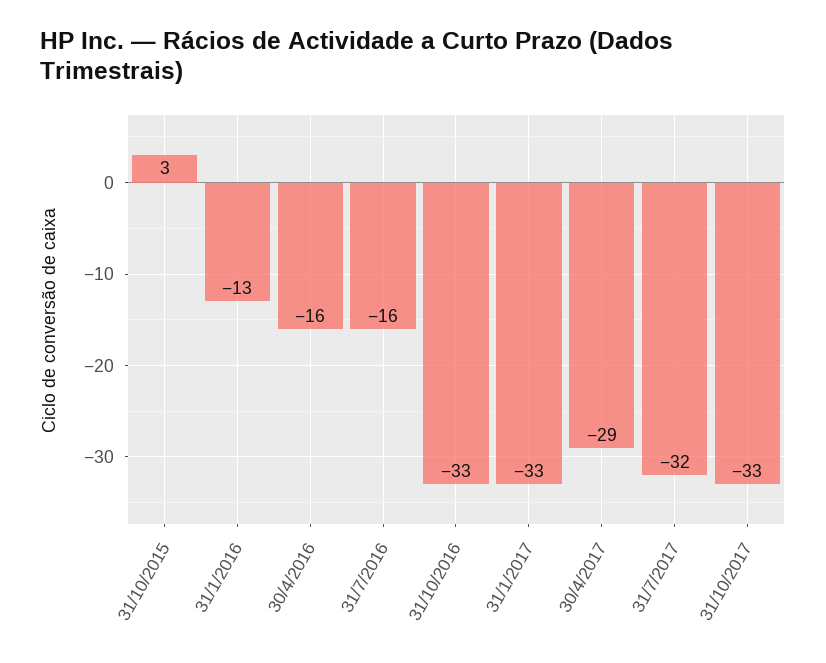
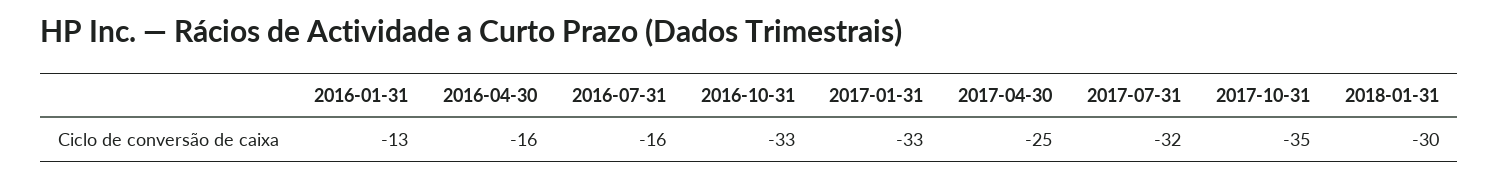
31/10/2015: 3 -> none
30/4/2017: -29 -> -25
31/10/2017: -33 -> -35
2018-01-31: none -> -30

